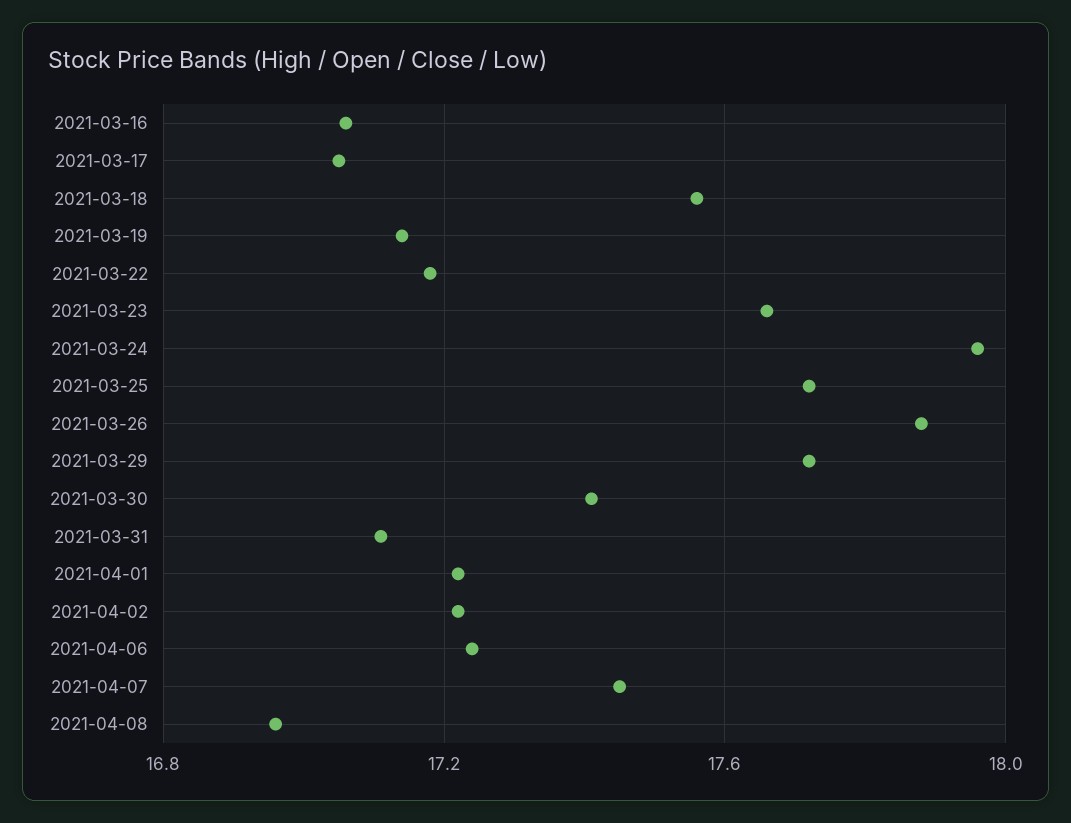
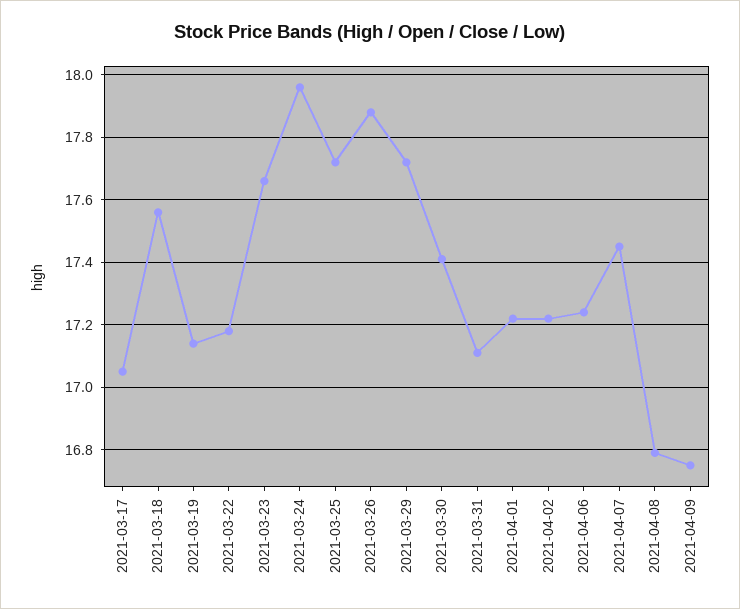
2021-03-16: 17.05 -> none
2021-04-08: 16.95 -> 16.8
2021-04-09: none -> 16.75

